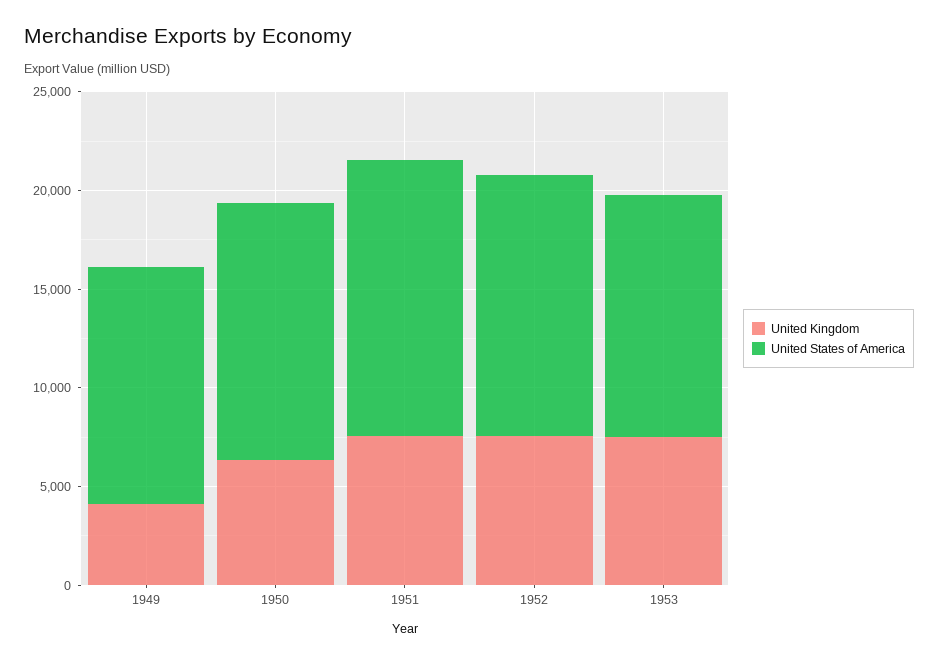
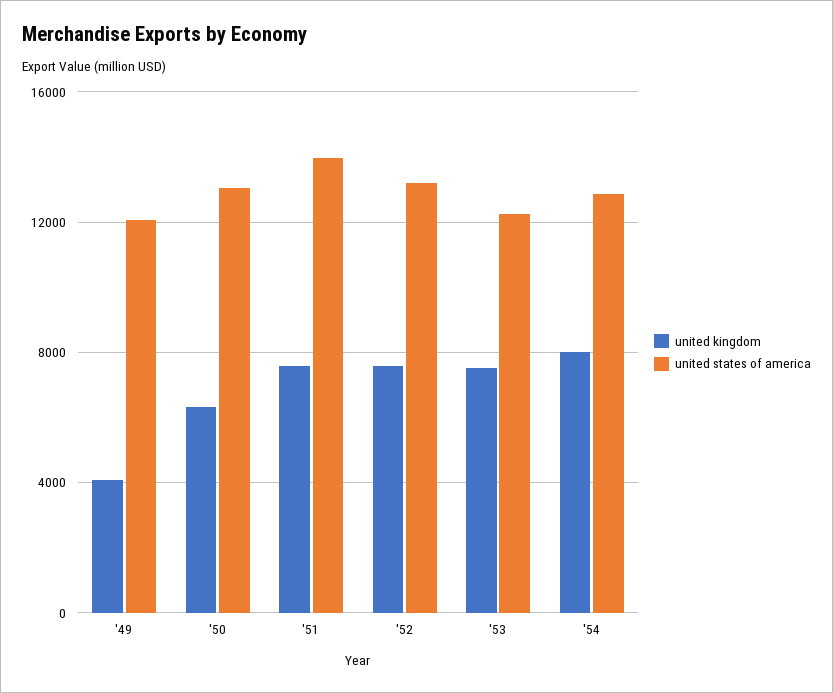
United Kingdom, '54: none -> 8000
United States of America, '54: none -> 13000

